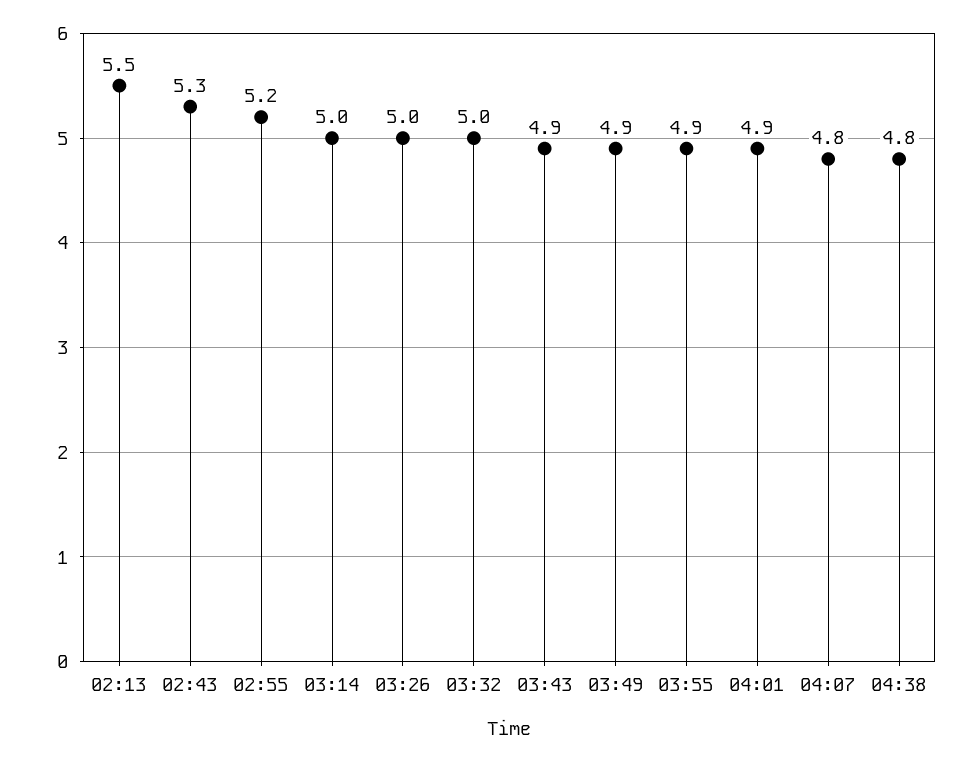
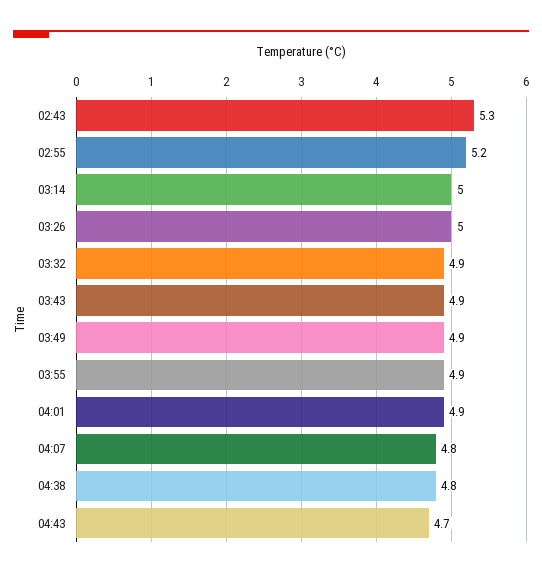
02:13: 5.5 -> none
03:32: 5 -> 4.9
04:43: none -> 4.7

